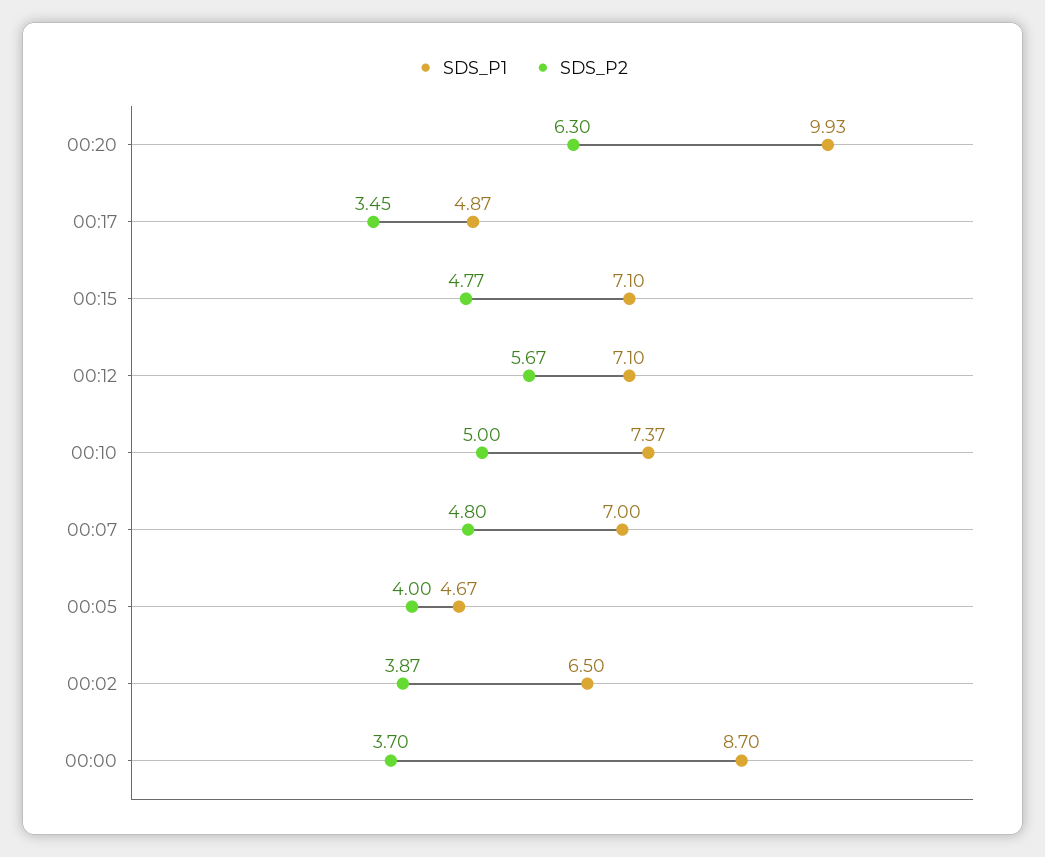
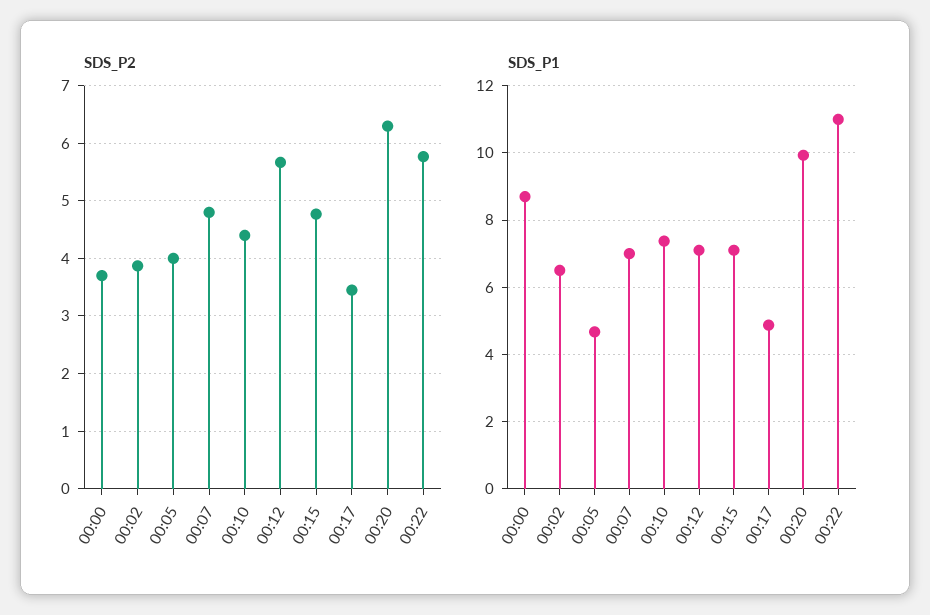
SDS_P2, 00:10: 5 -> 4.4
SDS_P2, 00:22: none -> 5.8
SDS_P1, 00:22: none -> 11

